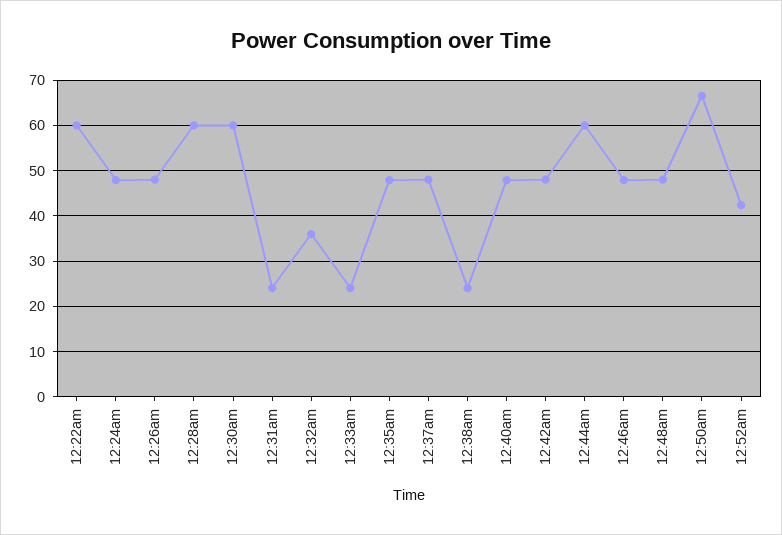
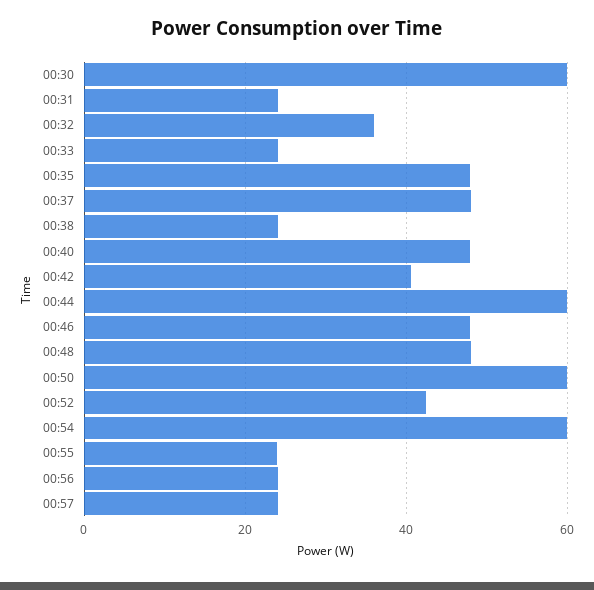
12:22am: 60 -> none
12:24am: 48 -> none
12:26am: 48 -> none
12:28am: 60 -> none
12:42am: 48 -> 40
12:50am: 66 -> 60
00:54: none -> 60
00:55: none -> 24
00:56: none -> 24
00:57: none -> 24

